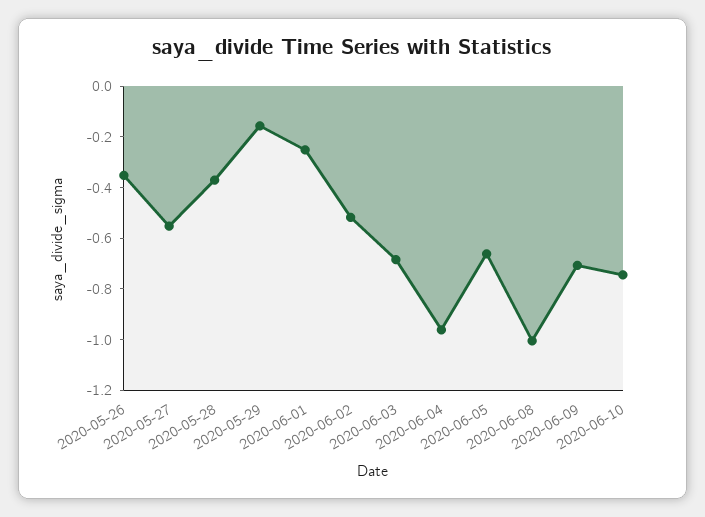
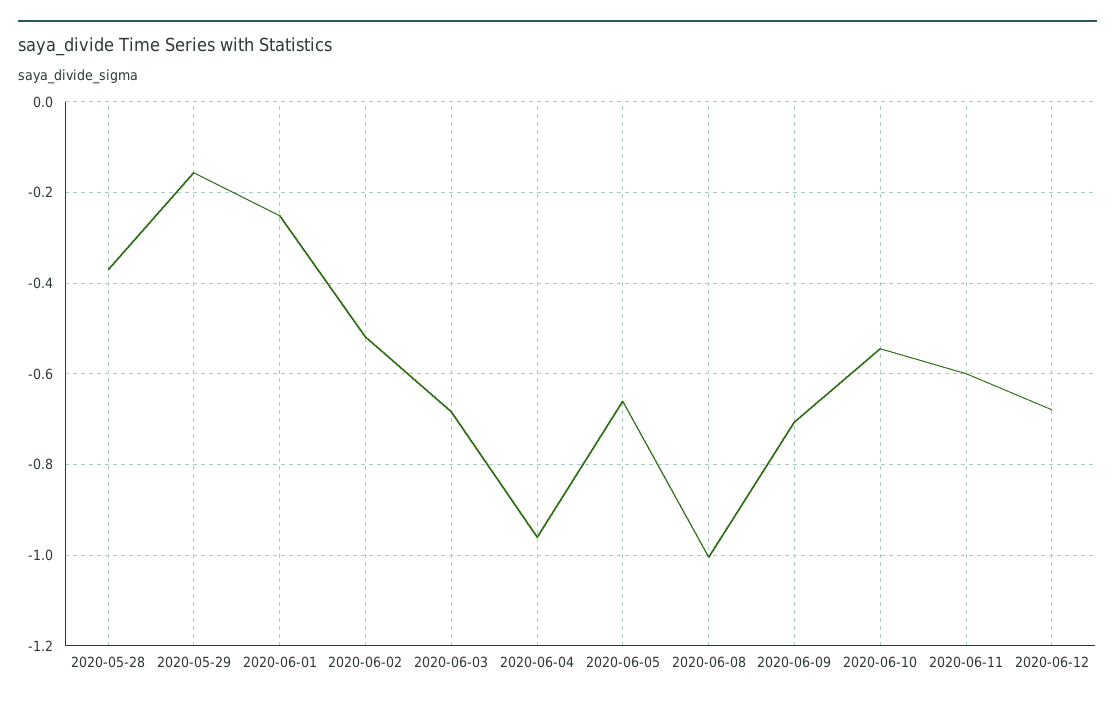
2020-05-26: -0.35 -> none
2020-05-27: -0.55 -> none
2020-06-10: -0.75 -> -0.54
2020-06-11: none -> -0.6
2020-06-12: none -> -0.68

